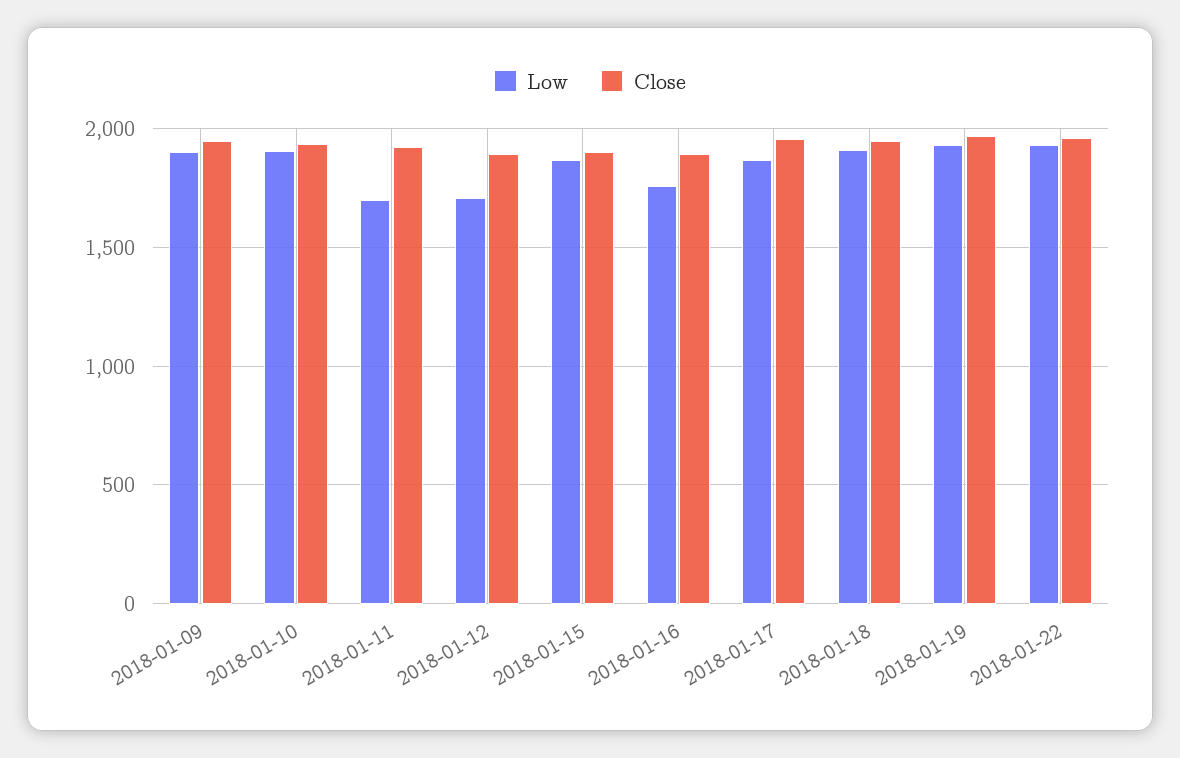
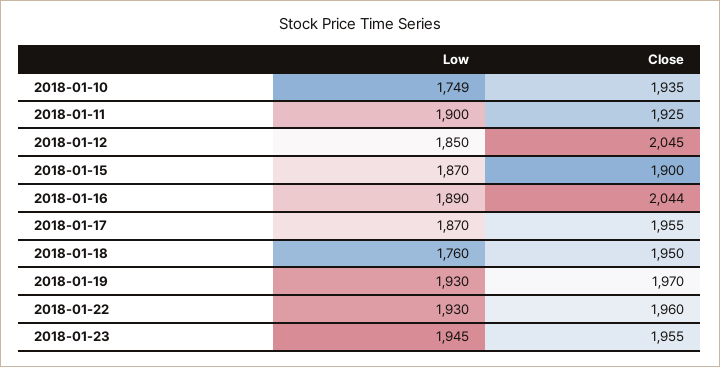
Low, 2018-01-09: 1900 -> none
Close, 2018-01-09: 1950 -> none
Low, 2018-01-10: 1900 -> 1749
Low, 2018-01-11: 1700 -> 1900
Low, 2018-01-12: 1700 -> 1850
Close, 2018-01-12: 1900 -> 2045
Low, 2018-01-16: 1750 -> 1890
Close, 2018-01-16: 1900 -> 2044
Low, 2018-01-18: 1900 -> 1760
Low, 2018-01-23: none -> 1945
Close, 2018-01-23: none -> 1955

